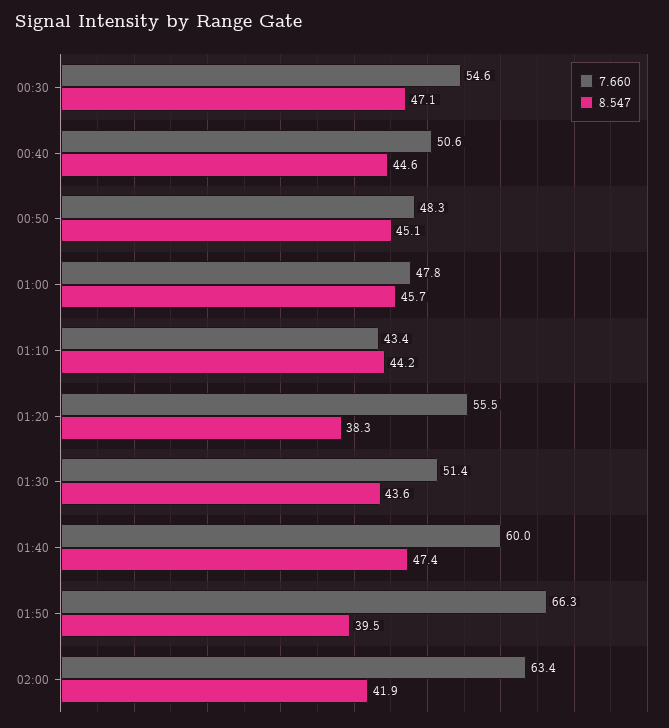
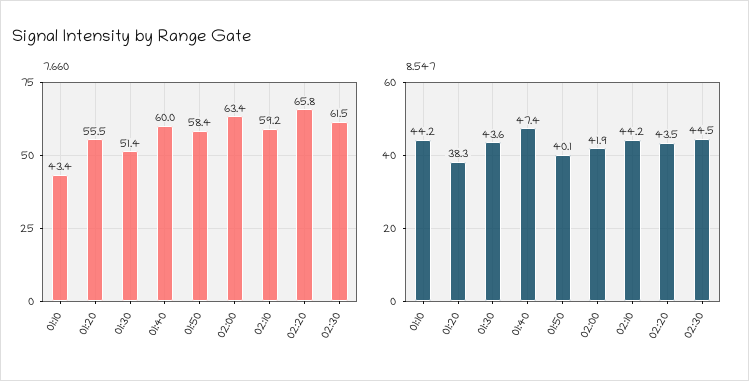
7.660, 00:30: 54.6 -> none
8.547, 00:30: 47.1 -> none
7.660, 00:40: 50.6 -> none
8.547, 00:40: 44.6 -> none
7.660, 00:50: 48.3 -> none
8.547, 00:50: 45.1 -> none
7.660, 01:00: 47.8 -> none
8.547, 01:00: 45.7 -> none
7.660, 01:50: 66.3 -> 58.4
8.547, 01:50: 39.5 -> 40.1
7.660, 02:10: none -> 59.2
7.660, 02:20: none -> 65.8
7.660, 02:30: none -> 61.5
8.547, 02:10: none -> 44.2
8.547, 02:20: none -> 43.5
8.547, 02:30: none -> 44.5

